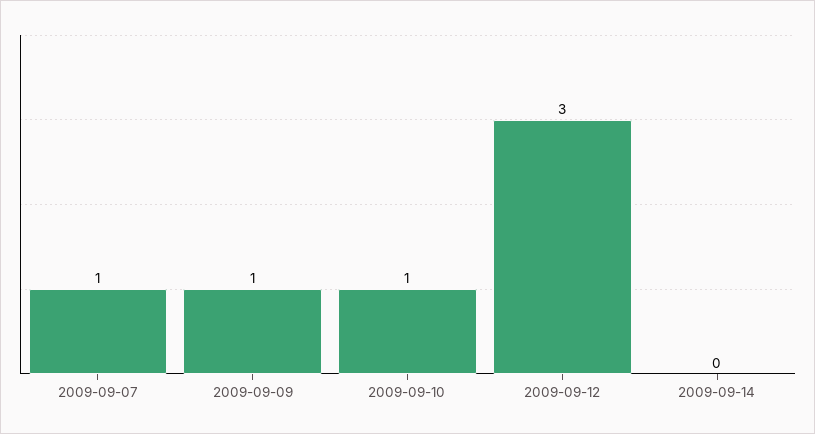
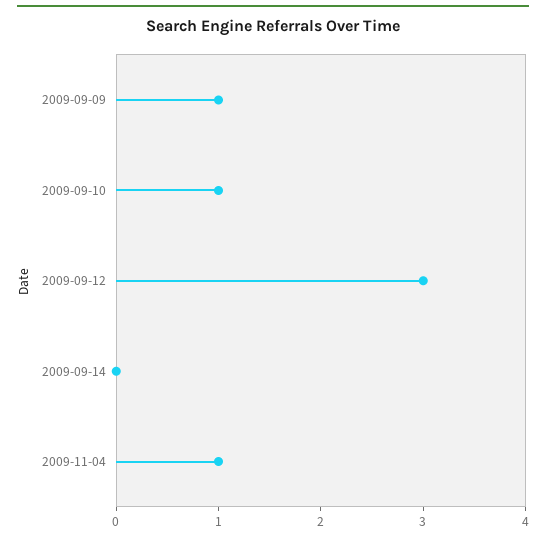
2009-09-07: 1 -> none
2009-11-04: none -> 1

